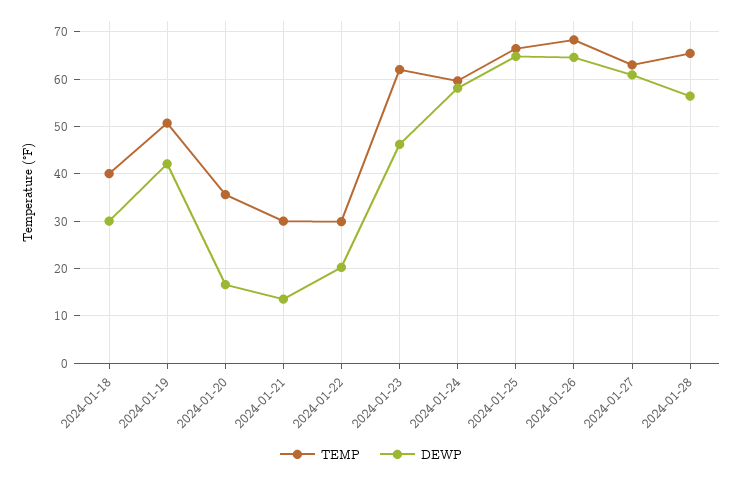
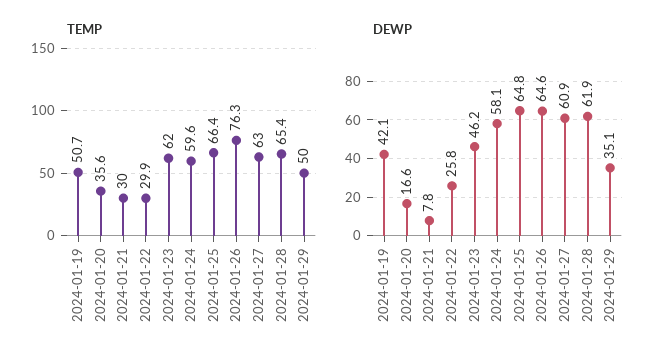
TEMP, 2024-01-18: 40 -> none
DEWP, 2024-01-18: 30 -> none
DEWP, 2024-01-21: 14 -> 7.8
DEWP, 2024-01-22: 20 -> 25.8
TEMP, 2024-01-26: 68 -> 76.3
DEWP, 2024-01-28: 56 -> 61.9
TEMP, 2024-01-29: none -> 50
DEWP, 2024-01-29: none -> 35.1

